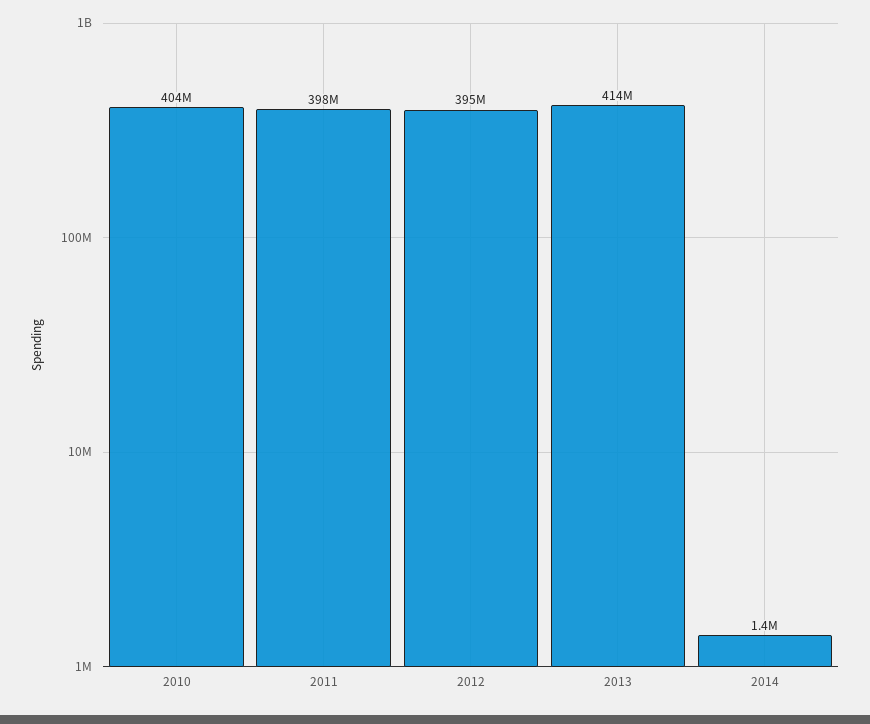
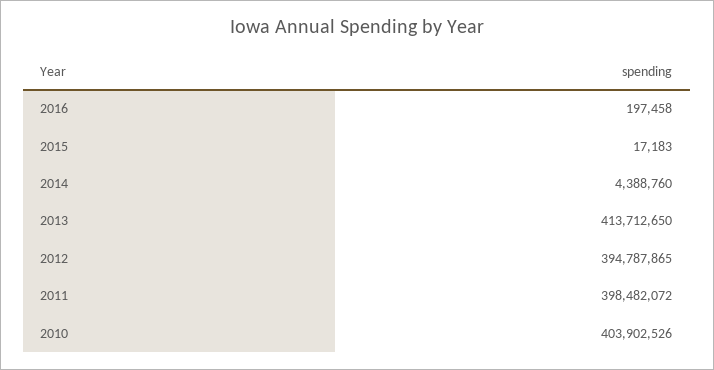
2014: 1400000 -> 4388760
2016: none -> 197458
2015: none -> 17183

